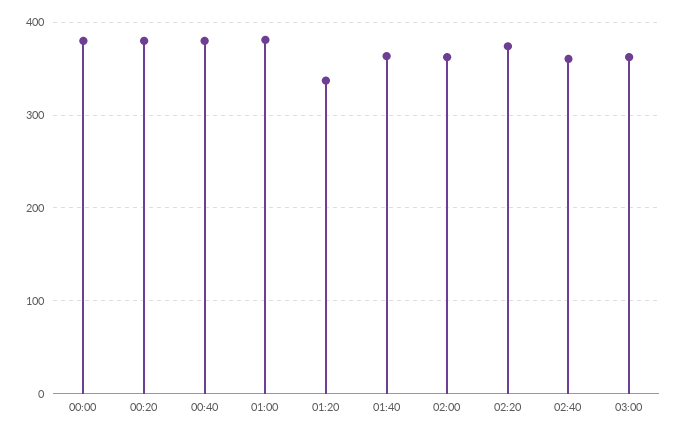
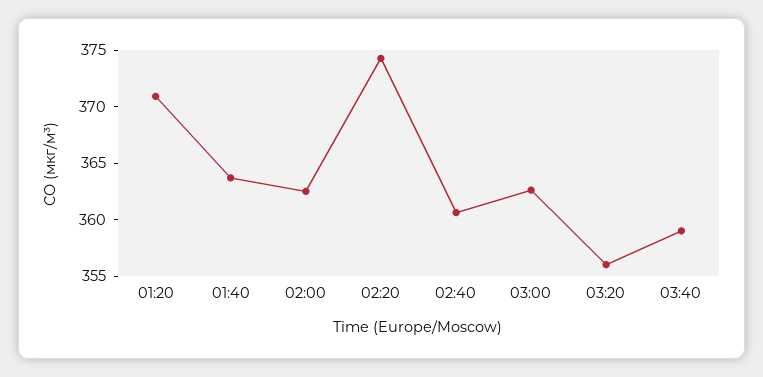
00:00: 380 -> none
00:20: 380 -> none
00:40: 380 -> none
01:00: 380 -> none
01:20: 340 -> 371
03:20: none -> 356
03:40: none -> 359

